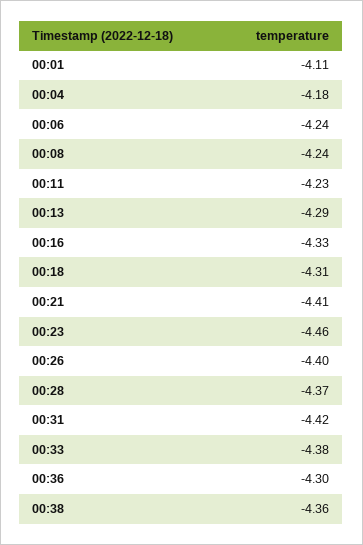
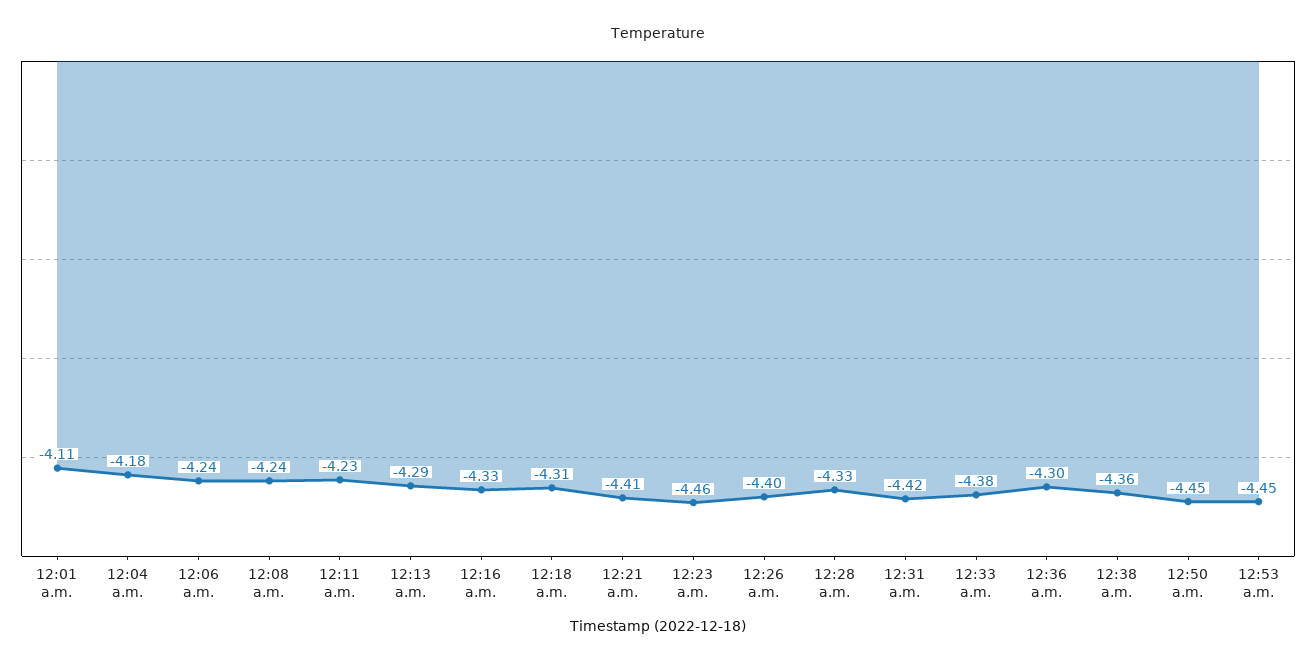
00:28: -4.37 -> -4.33
12:50 a.m.: none -> -4.45
12:53 a.m.: none -> -4.45

